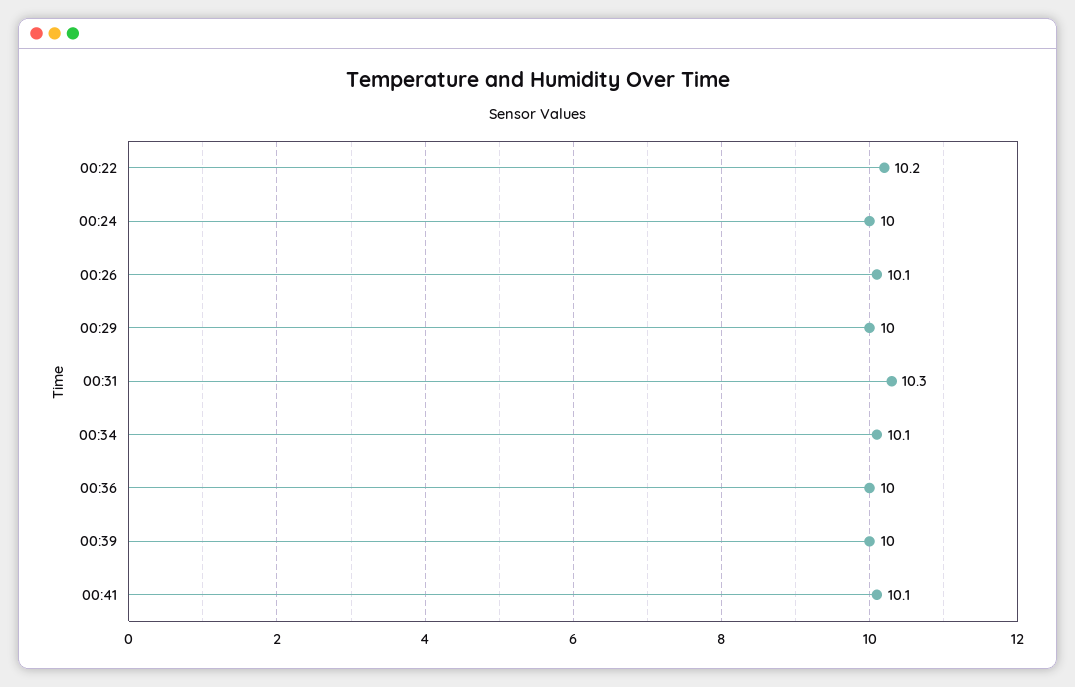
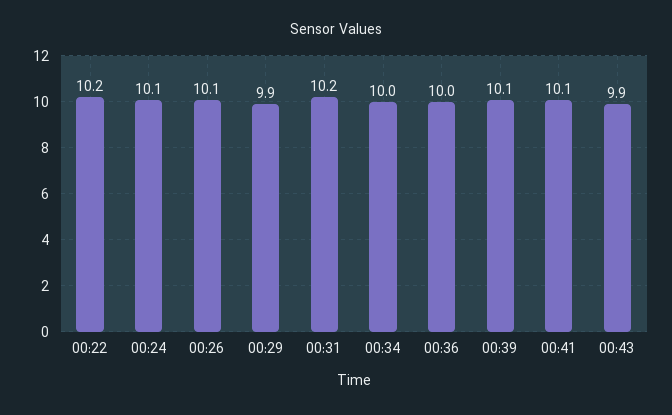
00:24: 10 -> 10.1
00:29: 10 -> 9.9
00:31: 10.3 -> 10.2
00:34: 10.1 -> 10
00:39: 10 -> 10.1
00:43: none -> 9.9

